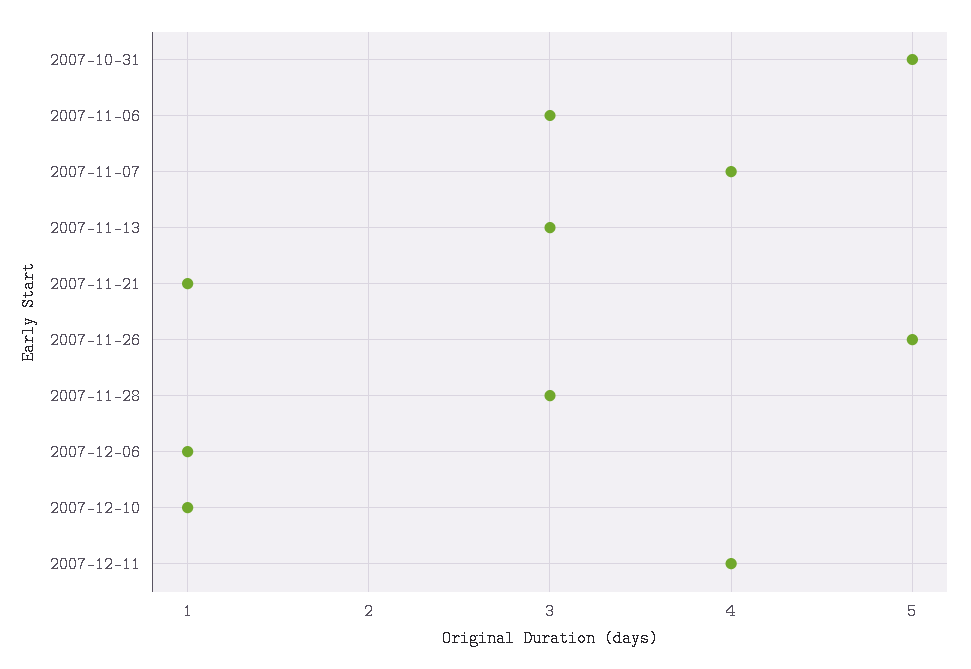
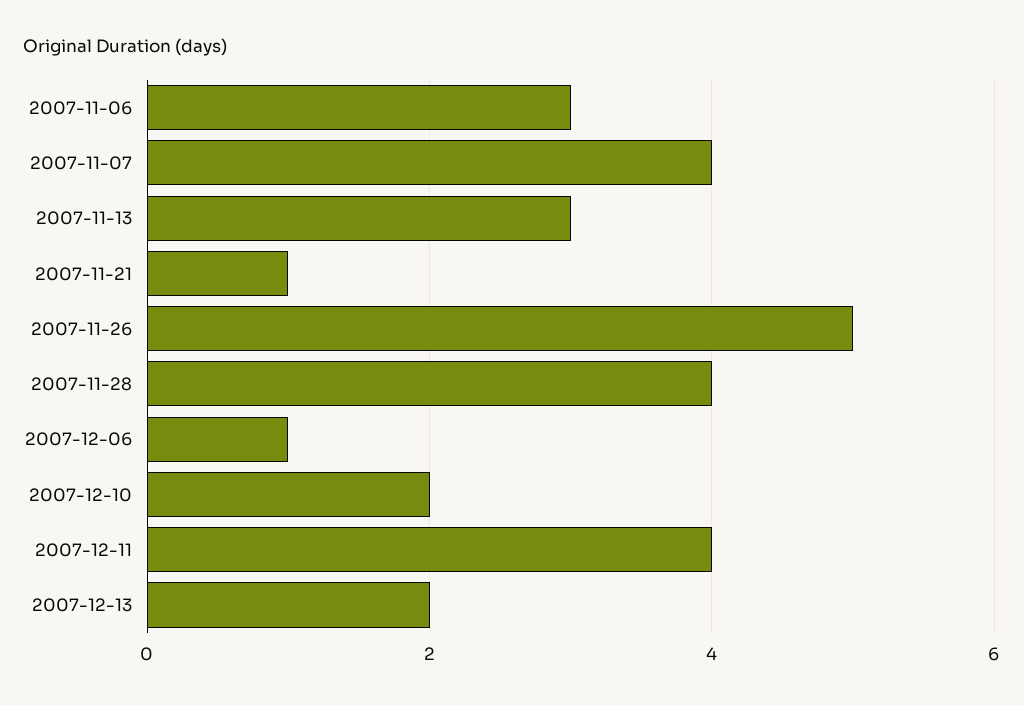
2007-10-31: 5 -> none
2007-11-28: 3 -> 4
2007-12-10: 1 -> 2
2007-12-13: none -> 2

